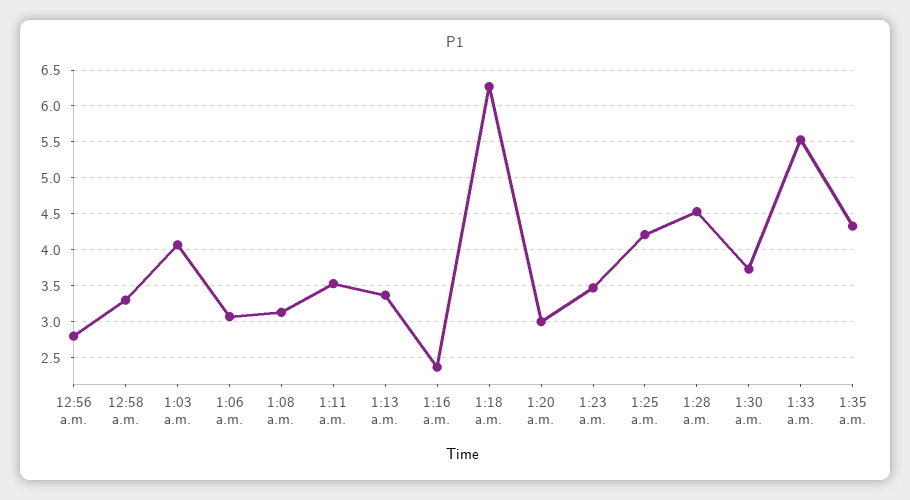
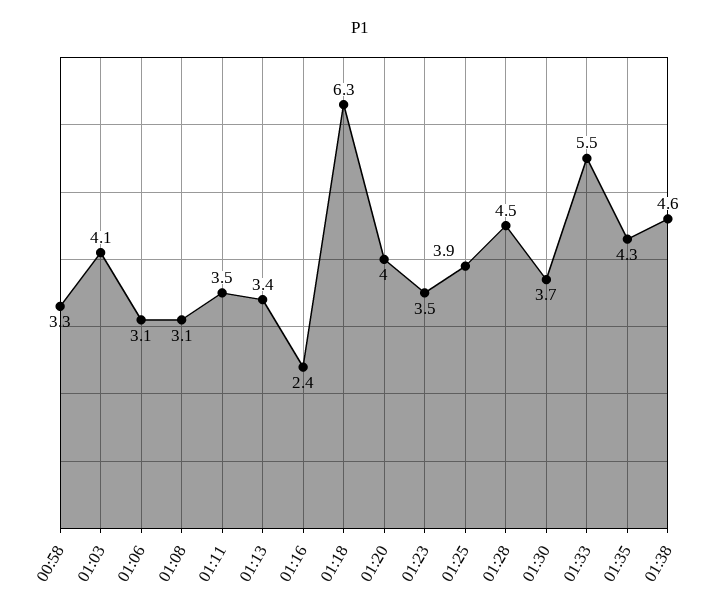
12:56 a.m.: 2.8 -> none
1:20 a.m.: 3 -> 4
1:25 a.m.: 4.2 -> 3.9
01:38: none -> 4.6

